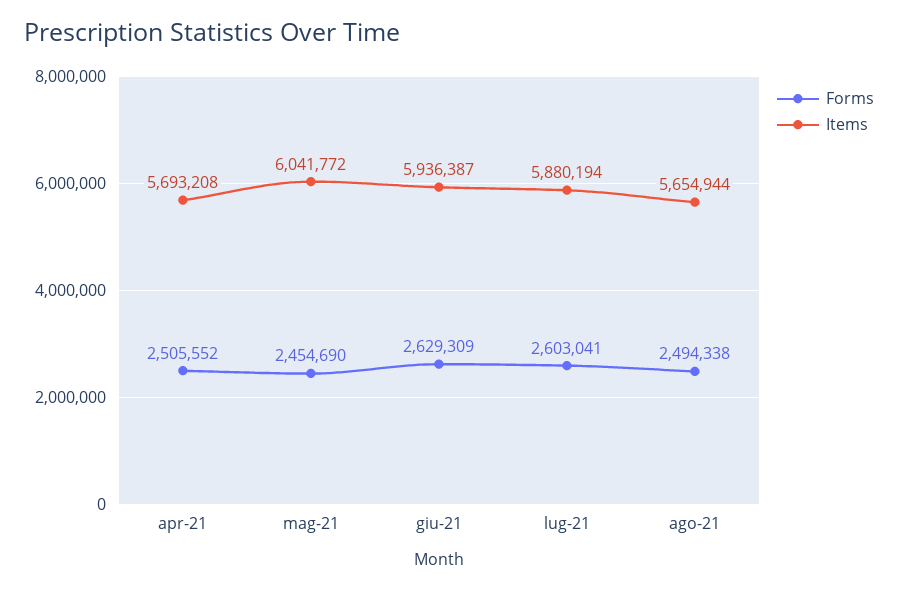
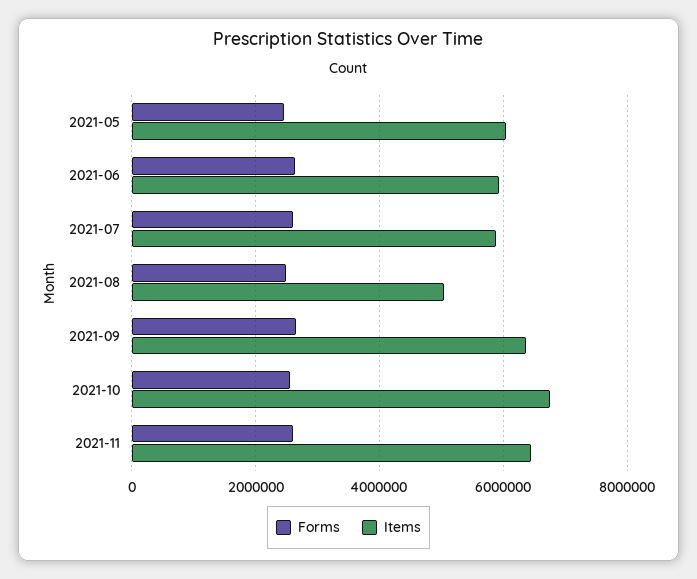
Forms, apr-21: 2505552 -> none
Items, apr-21: 5693208 -> none
Items, ago-21: 5654944 -> 5000000
Forms, 2021-09: none -> 2600000
Items, 2021-09: none -> 6400000
Forms, 2021-10: none -> 2600000
Items, 2021-10: none -> 6800000
Forms, 2021-11: none -> 2600000
Items, 2021-11: none -> 6400000

